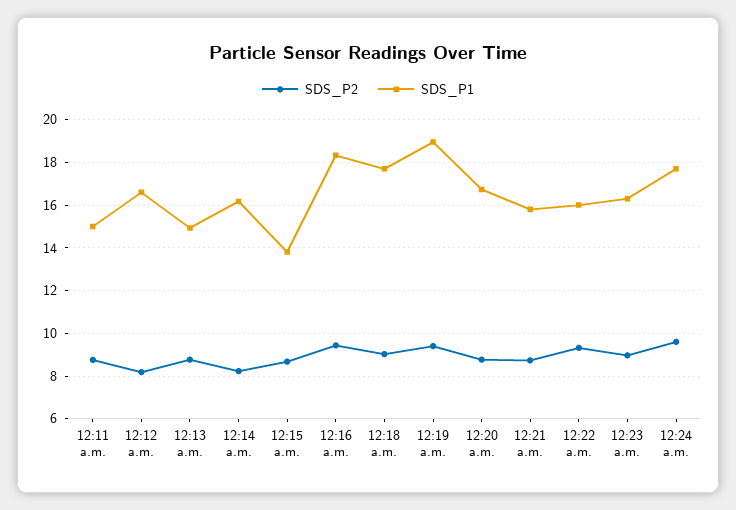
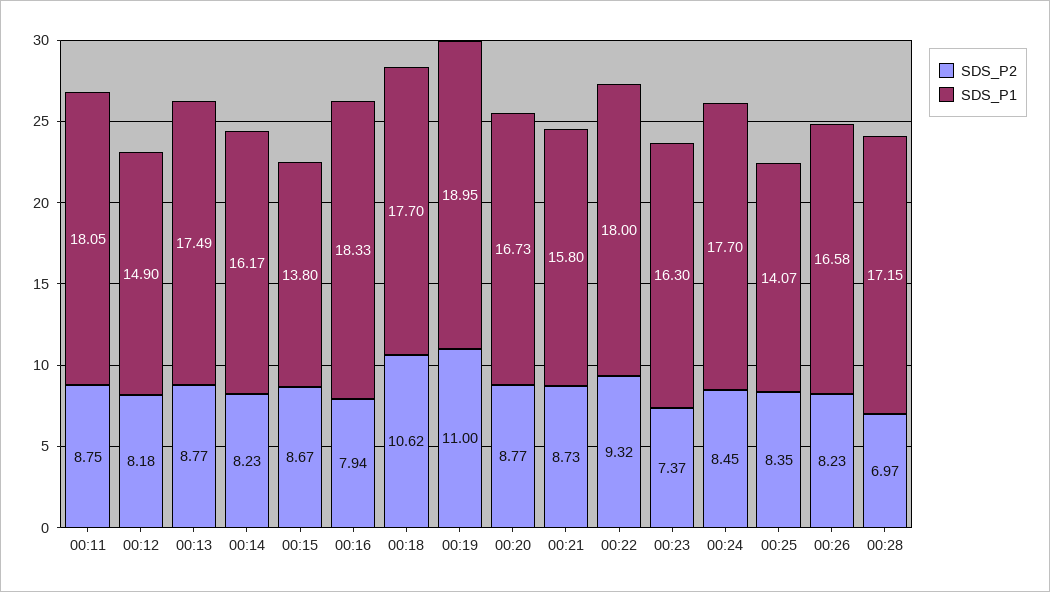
SDS_P1, 12:11 a.m.: 15 -> 18.05
SDS_P1, 12:12 a.m.: 16.5 -> 14.9
SDS_P1, 12:13 a.m.: 15 -> 17.49
SDS_P2, 12:16 a.m.: 9.5 -> 7.94
SDS_P2, 12:18 a.m.: 9 -> 10.62
SDS_P2, 12:19 a.m.: 9.5 -> 11
SDS_P1, 12:22 a.m.: 16 -> 18
SDS_P2, 12:23 a.m.: 9 -> 7.37
SDS_P2, 12:24 a.m.: 9.5 -> 8.45
SDS_P2, 00:25: none -> 8.35
SDS_P1, 00:25: none -> 14.07
SDS_P2, 00:26: none -> 8.23
SDS_P1, 00:26: none -> 16.58
SDS_P2, 00:28: none -> 6.97
SDS_P1, 00:28: none -> 17.15

